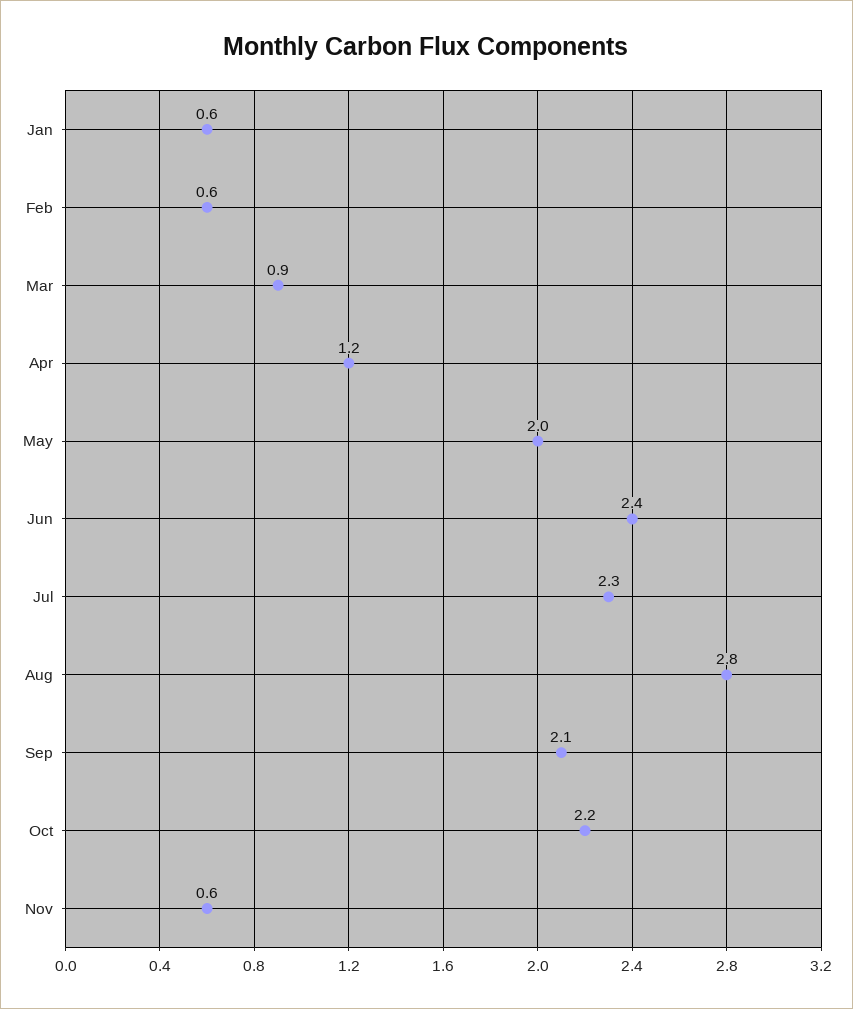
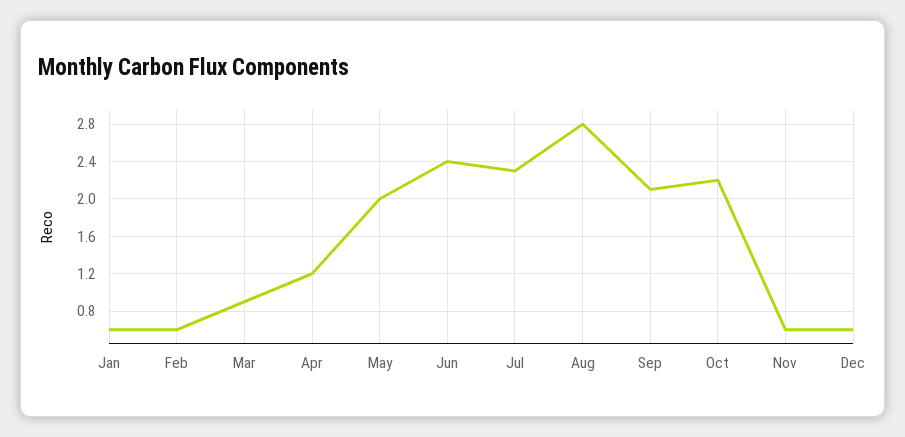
Dec: none -> 0.6

